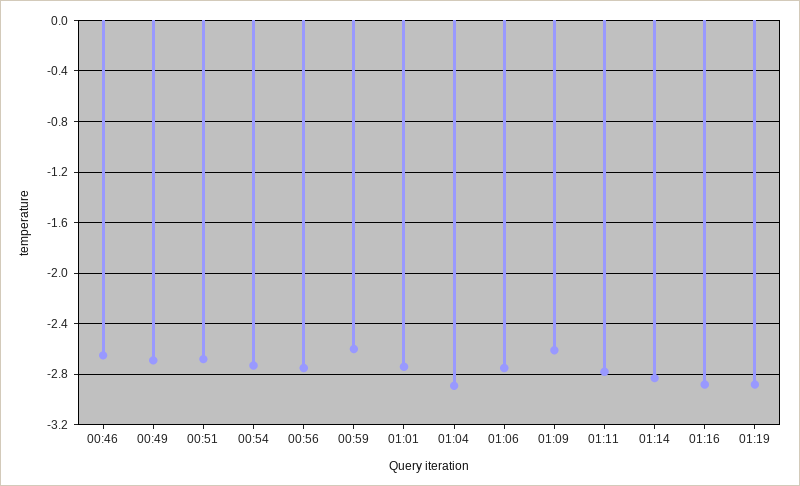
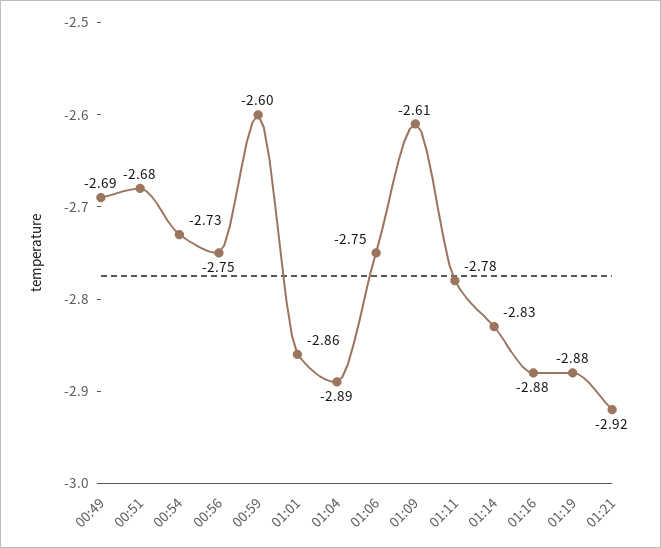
00:46: -2.65 -> none
01:01: -2.75 -> -2.86
01:21: none -> -2.92

